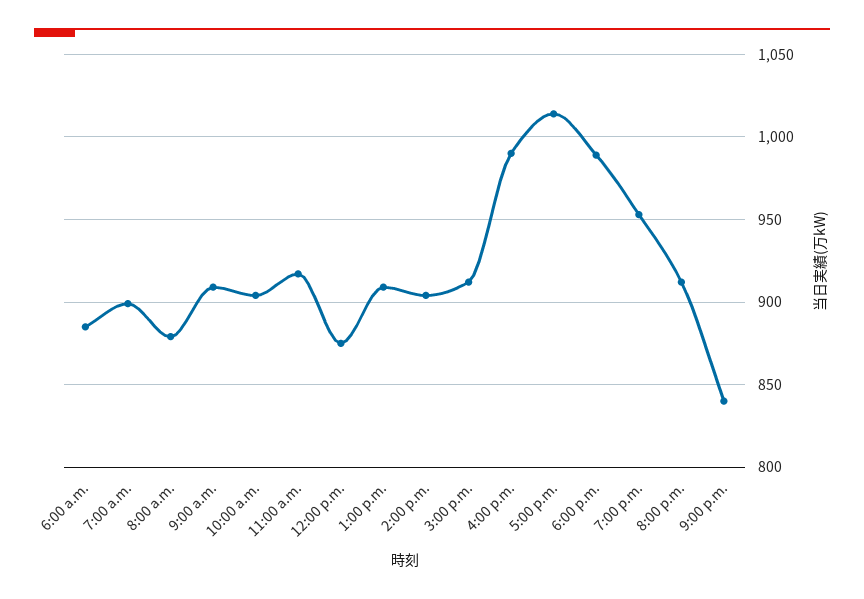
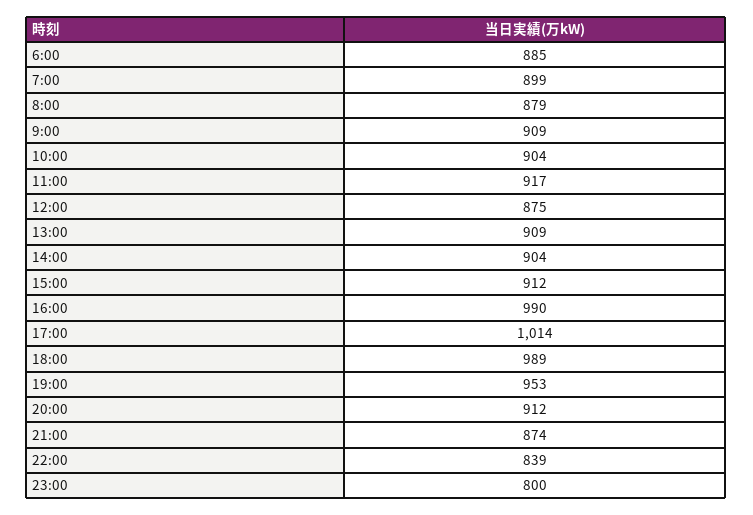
9:00 p.m.: 840 -> 874
22:00: none -> 839
23:00: none -> 800

